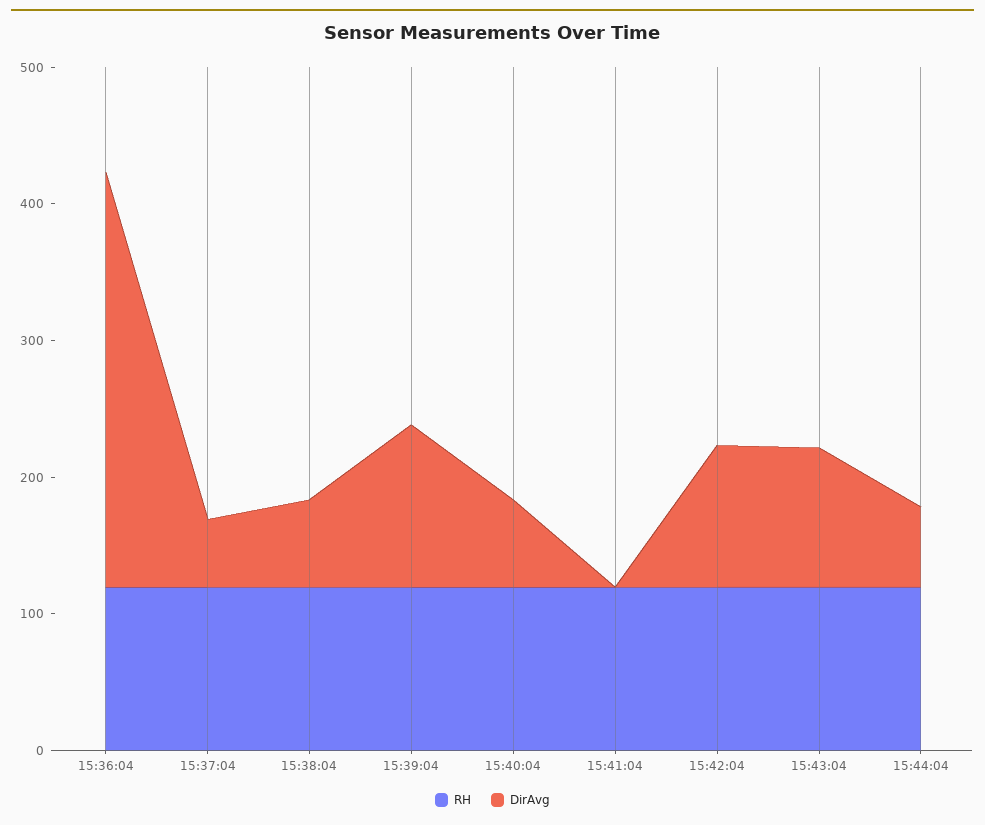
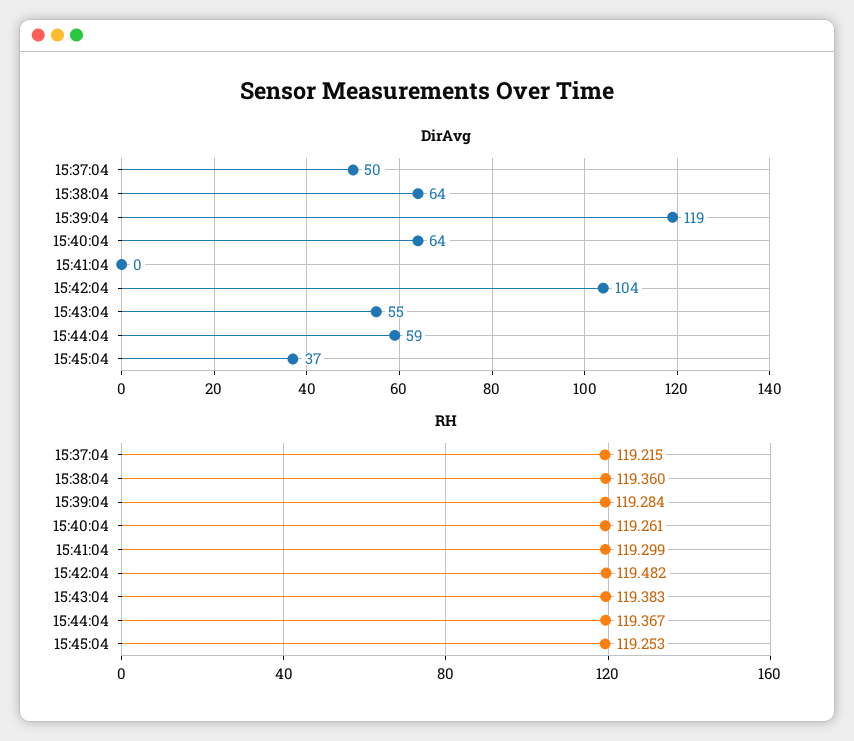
RH, 15:36:04: 120 -> none
DirAvg, 15:36:04: 300 -> none
DirAvg, 15:43:04: 100 -> 55
DirAvg, 15:45:04: none -> 37
RH, 15:45:04: none -> 119.253

